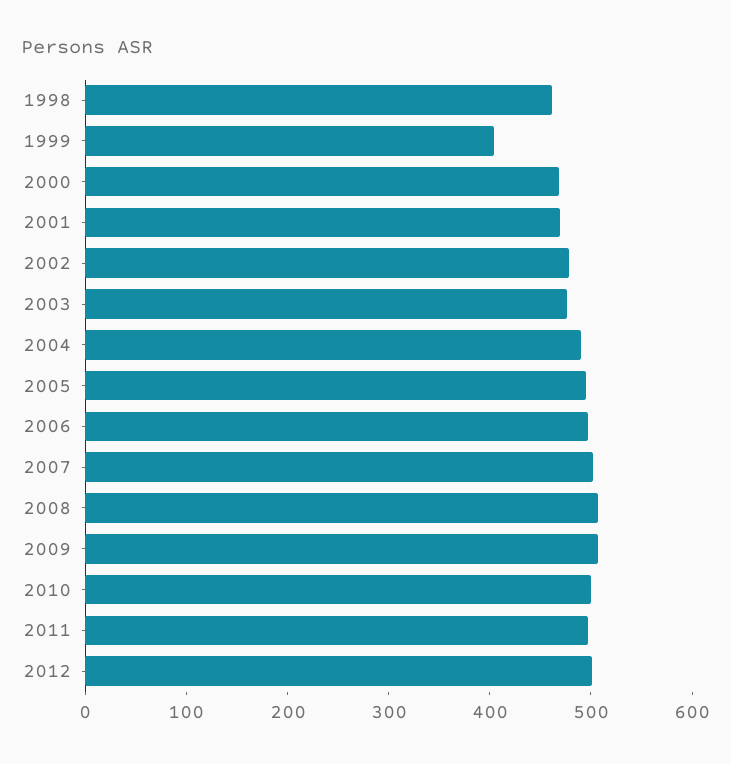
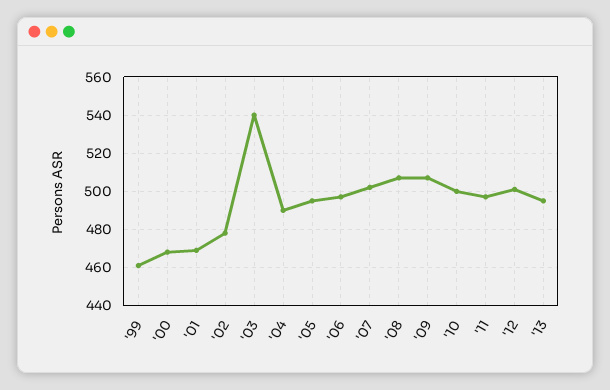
1998: 460 -> none
1999: 400 -> 460
2003: 480 -> 540
'13: none -> 495

